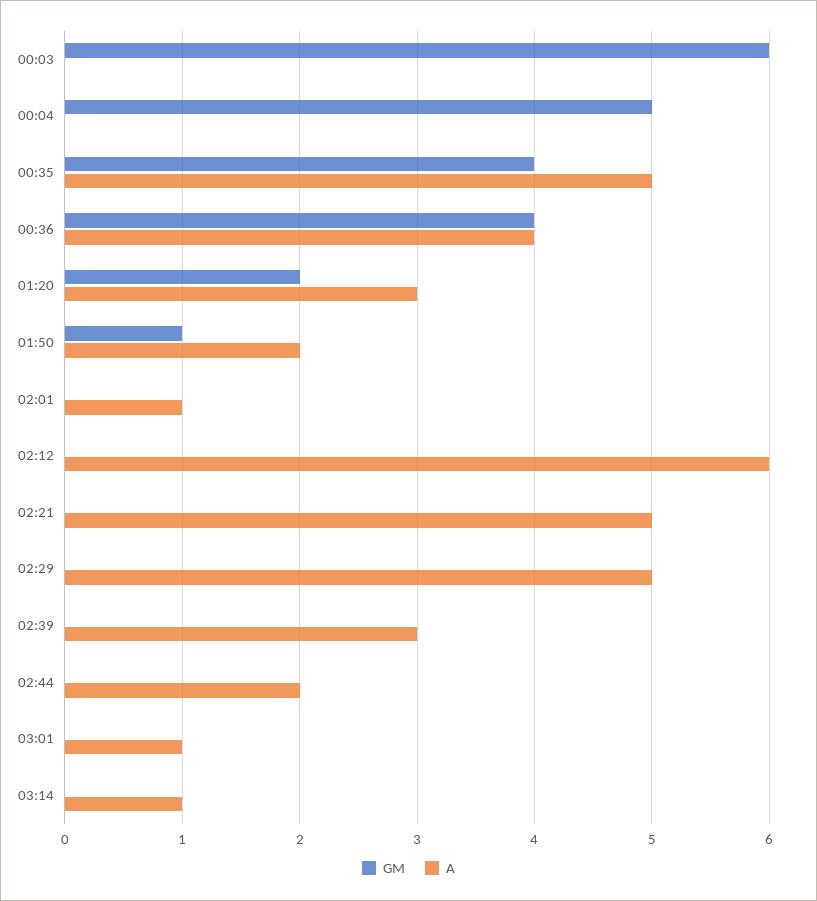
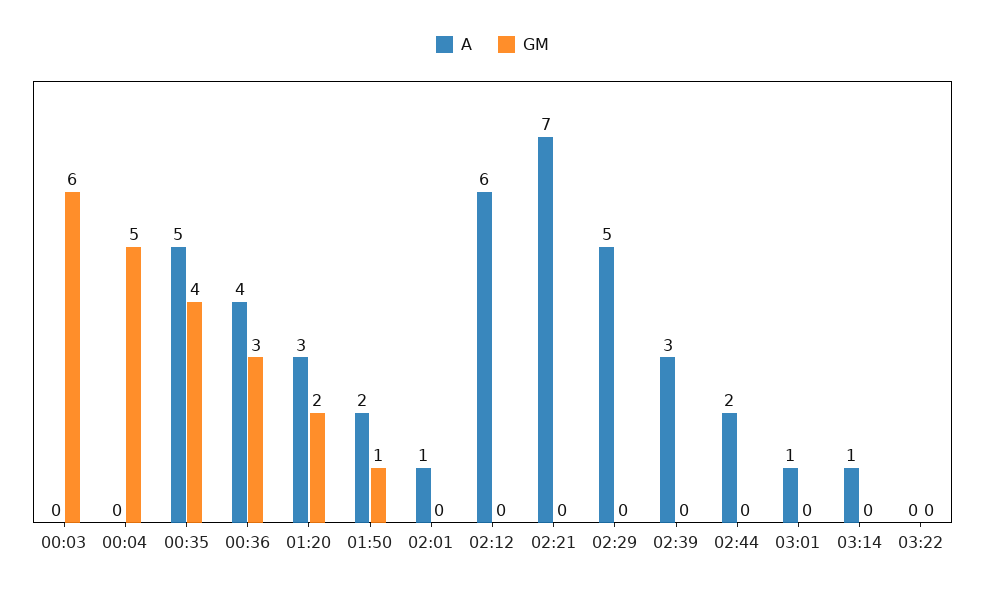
GM, 00:36: 4 -> 3
A, 02:21: 5 -> 7
A, 03:22: none -> 0
GM, 03:22: none -> 0

